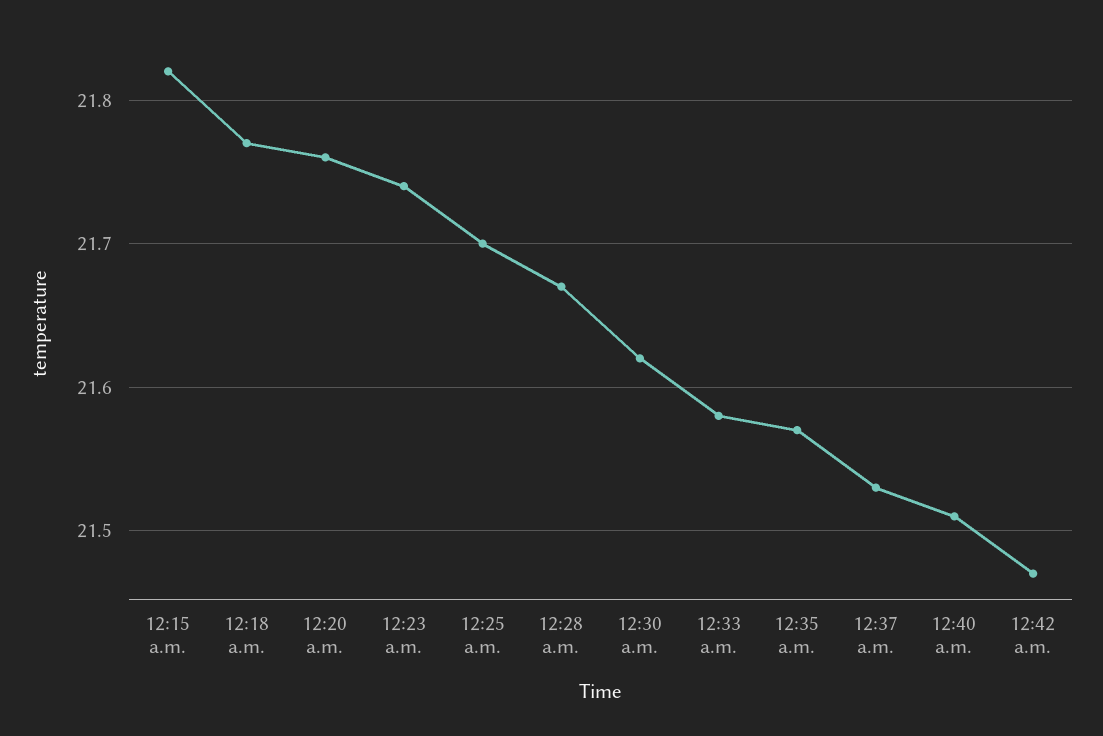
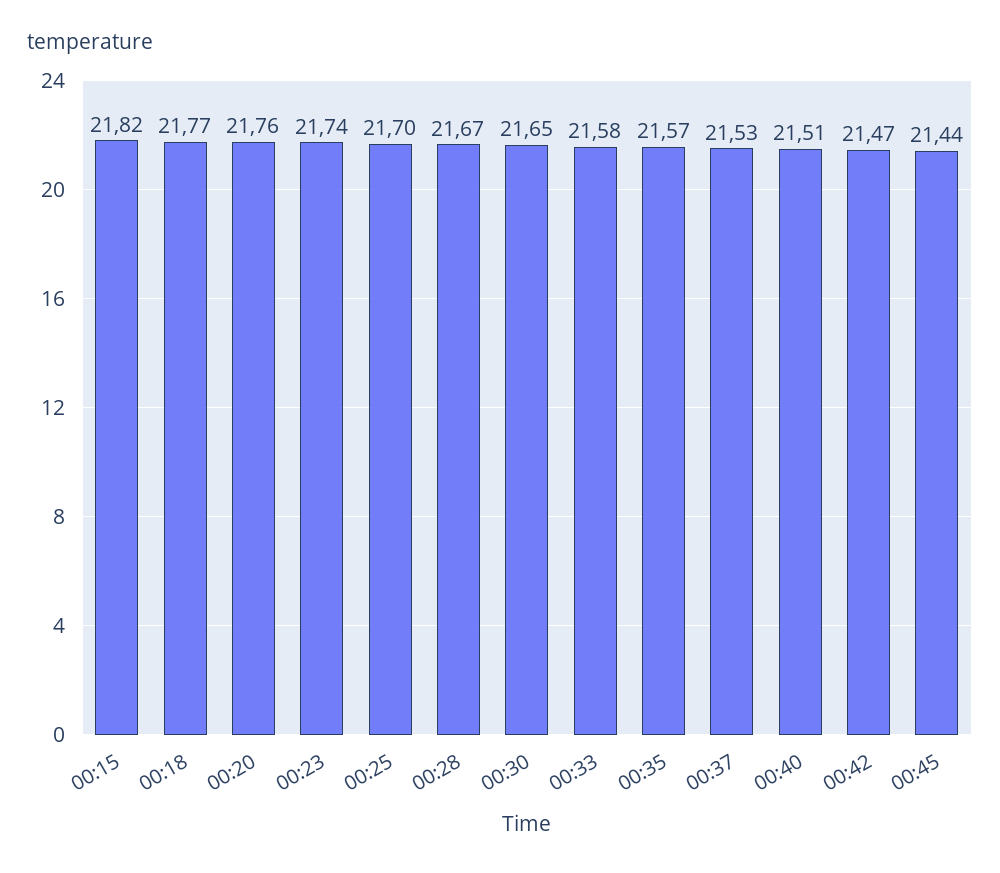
12:30 a.m.: 21.62 -> 21.65
00:45: none -> 21.44

